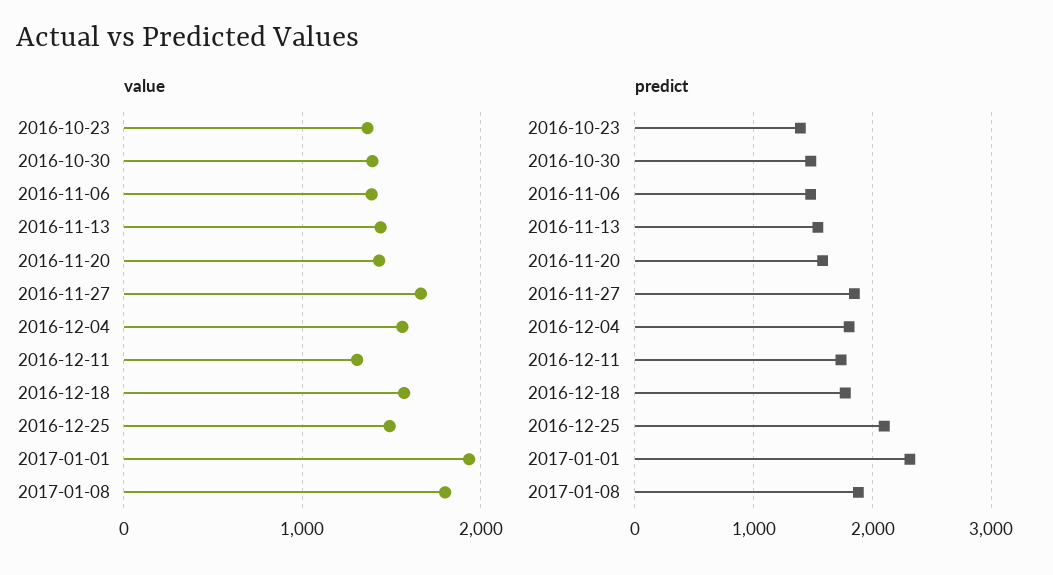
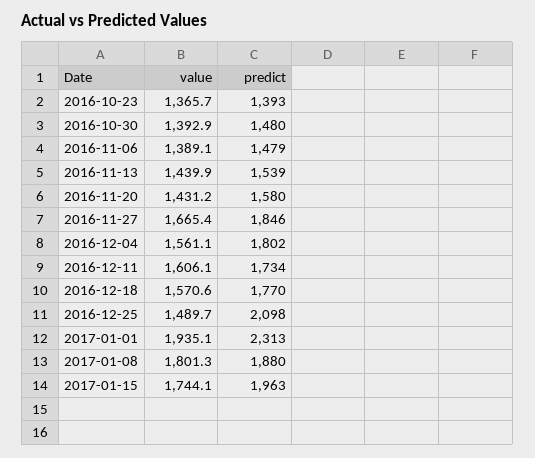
value, 2016-12-11: 1300 -> 1606.1
value, 2017-01-15: none -> 1744.1
predict, 2017-01-15: none -> 1963

